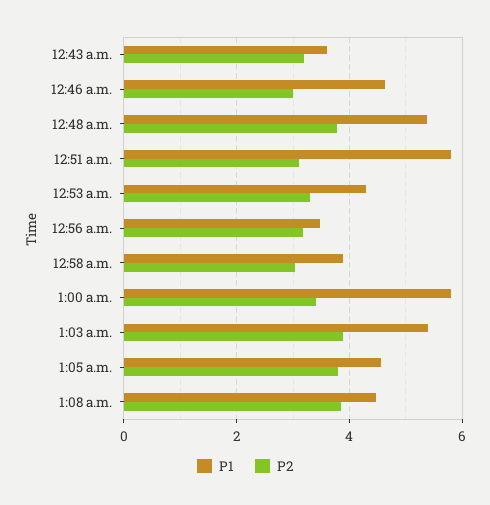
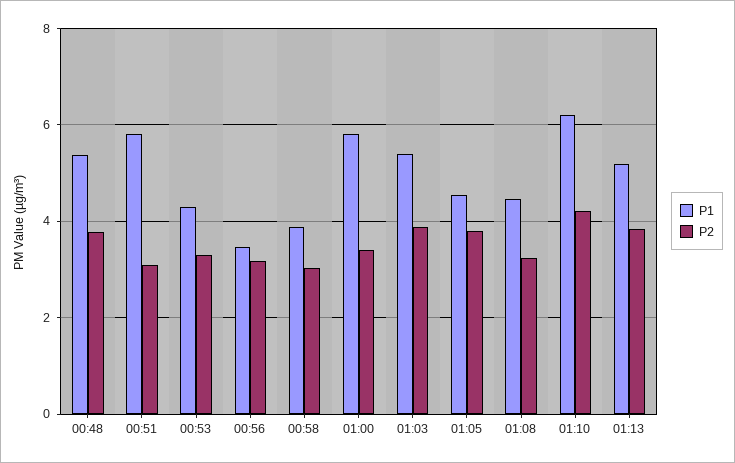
P1, 12:43 a.m.: 3.6 -> none
P2, 12:43 a.m.: 3.2 -> none
P1, 12:46 a.m.: 4.6 -> none
P2, 12:46 a.m.: 3 -> none
P2, 1:08 a.m.: 3.8 -> 3.2
P1, 01:10: none -> 6.2
P2, 01:10: none -> 4.2
P1, 01:13: none -> 5.2
P2, 01:13: none -> 3.8

